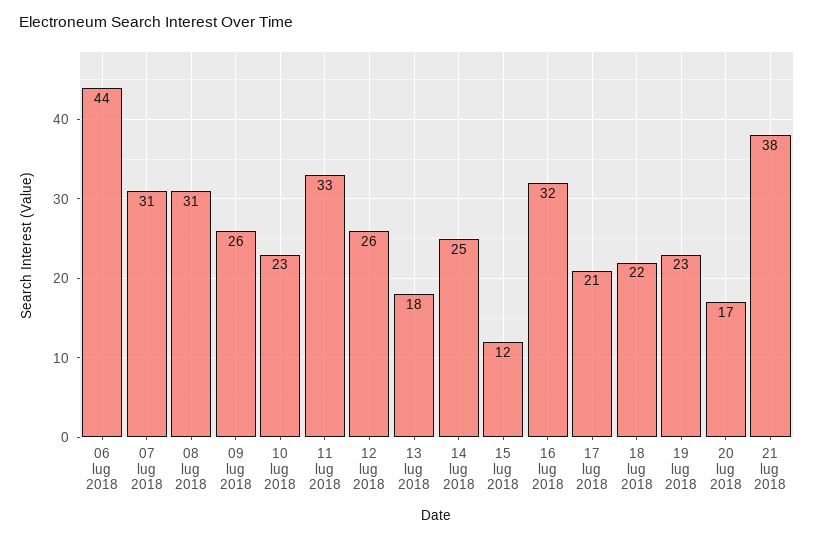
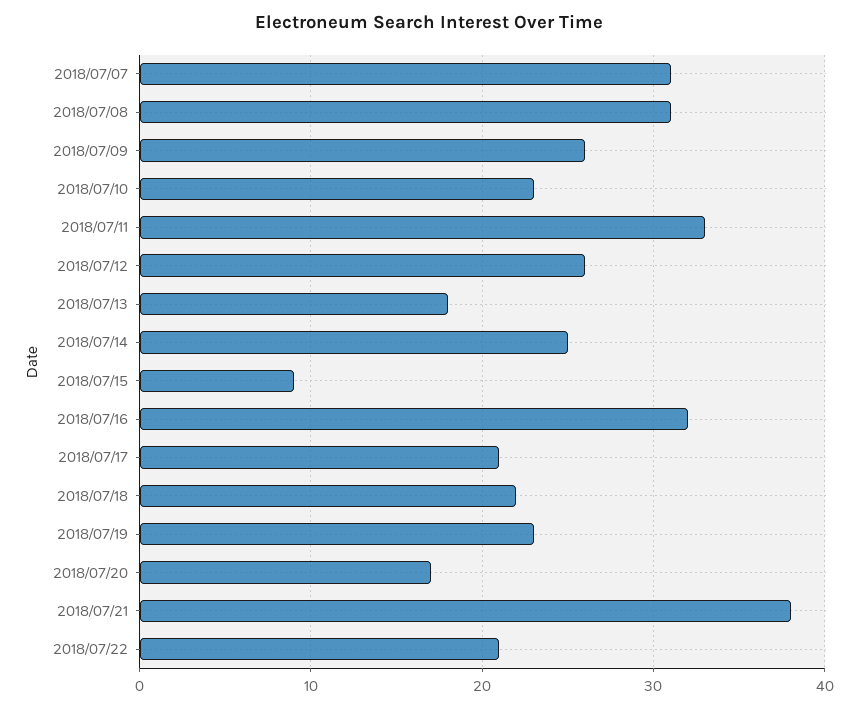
06 lug 2018: 44 -> none
15 lug 2018: 12 -> 9
2018/07/22: none -> 21

